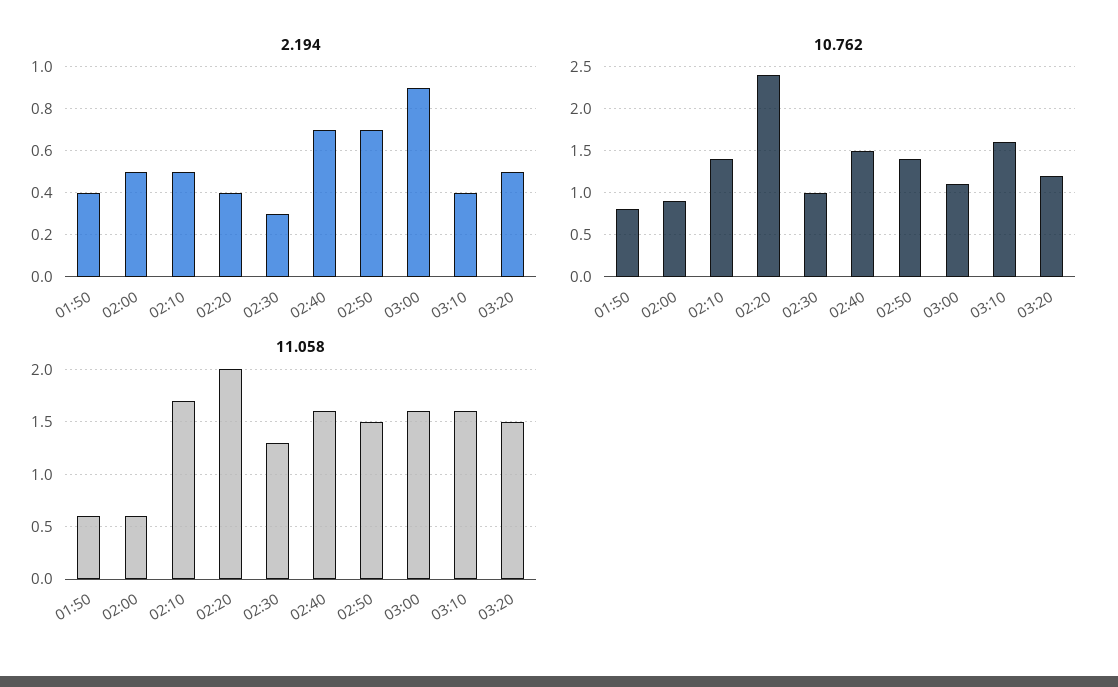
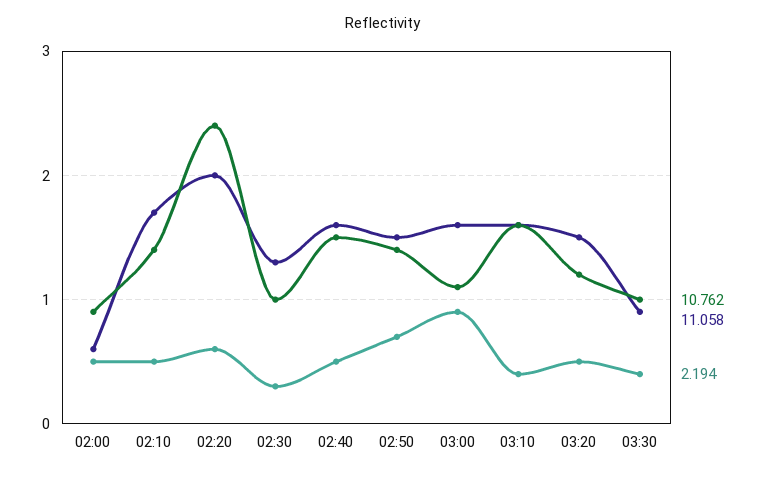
2.194, 01:50: 0.4 -> none
2.194, 02:20: 0.4 -> 0.6
2.194, 02:40: 0.7 -> 0.5
10.762, 01:50: 0.8 -> none
11.058, 01:50: 0.6 -> none
10.762, 03:30: none -> 1
11.058, 03:30: none -> 0.9
2.194, 03:30: none -> 0.4

